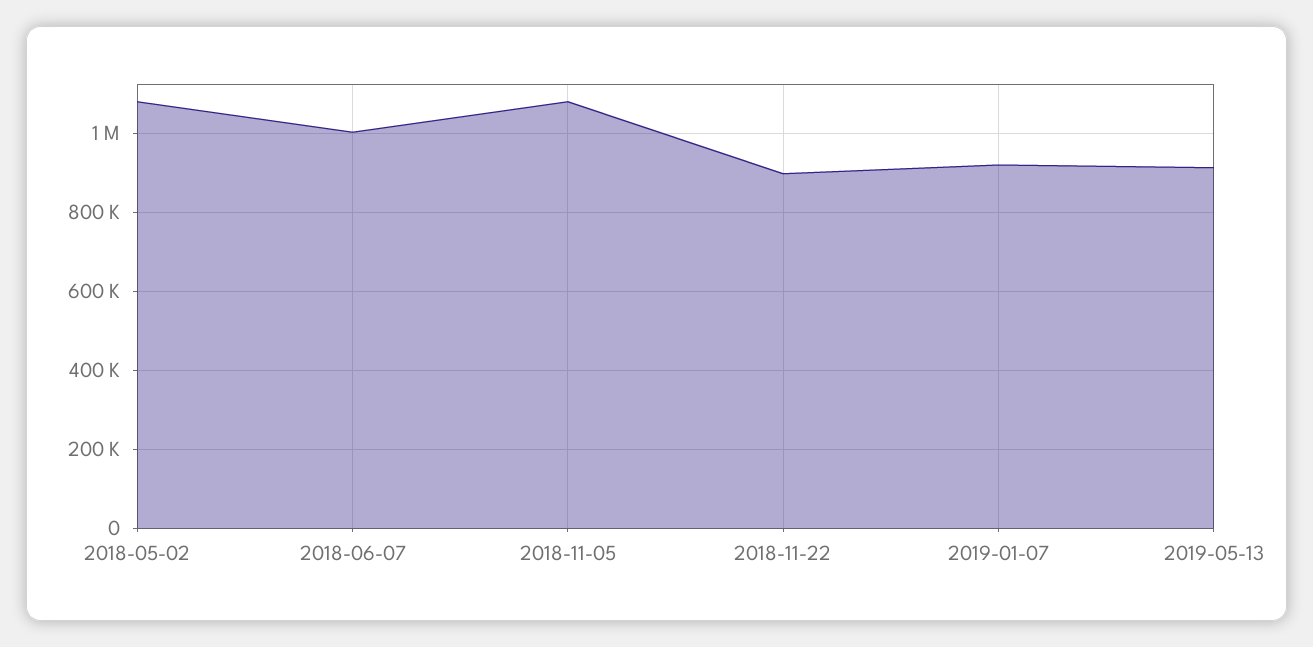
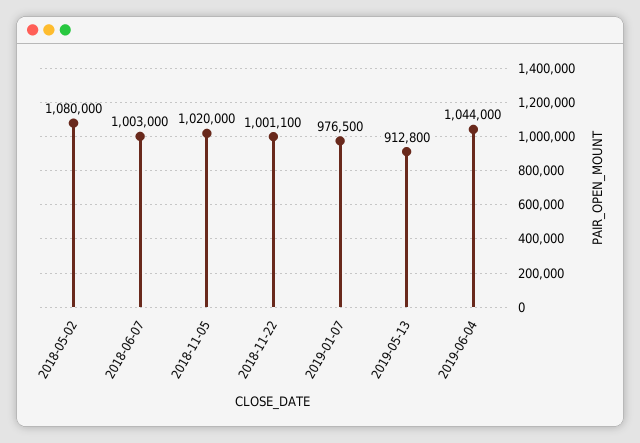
2018-11-05: 1080000 -> 1020000
2018-11-22: 900000 -> 1001100
2019-01-07: 920000 -> 976500
2019-06-04: none -> 1044000

